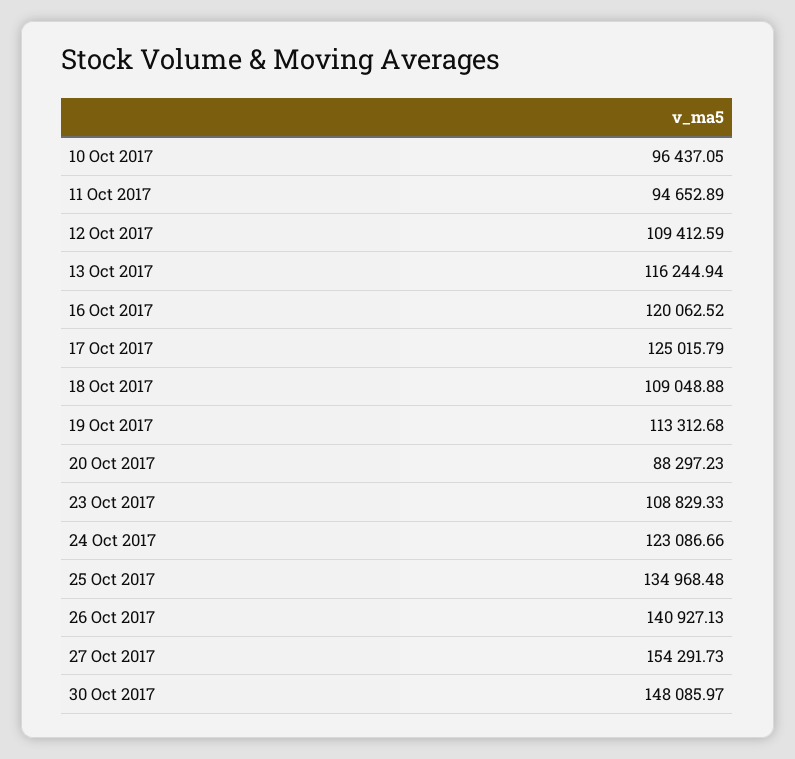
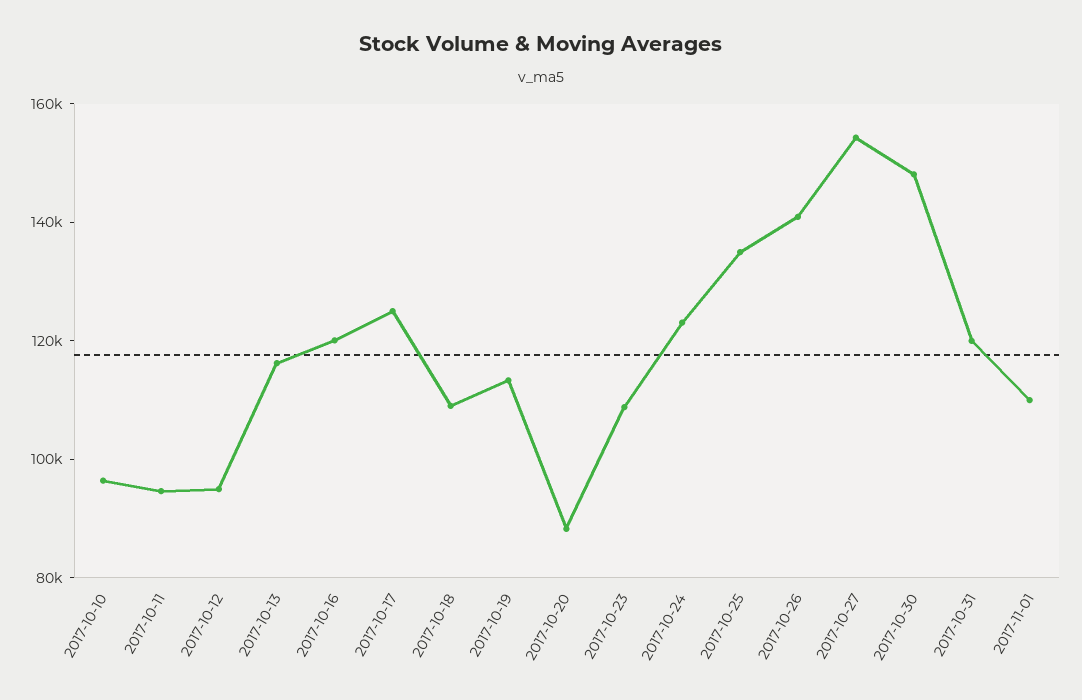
12 Oct 2017: 109412.59 -> 95000
2017-10-31: none -> 120000
2017-11-01: none -> 110000

